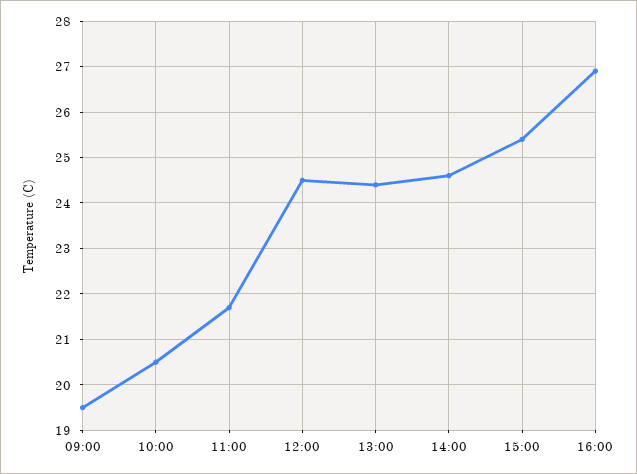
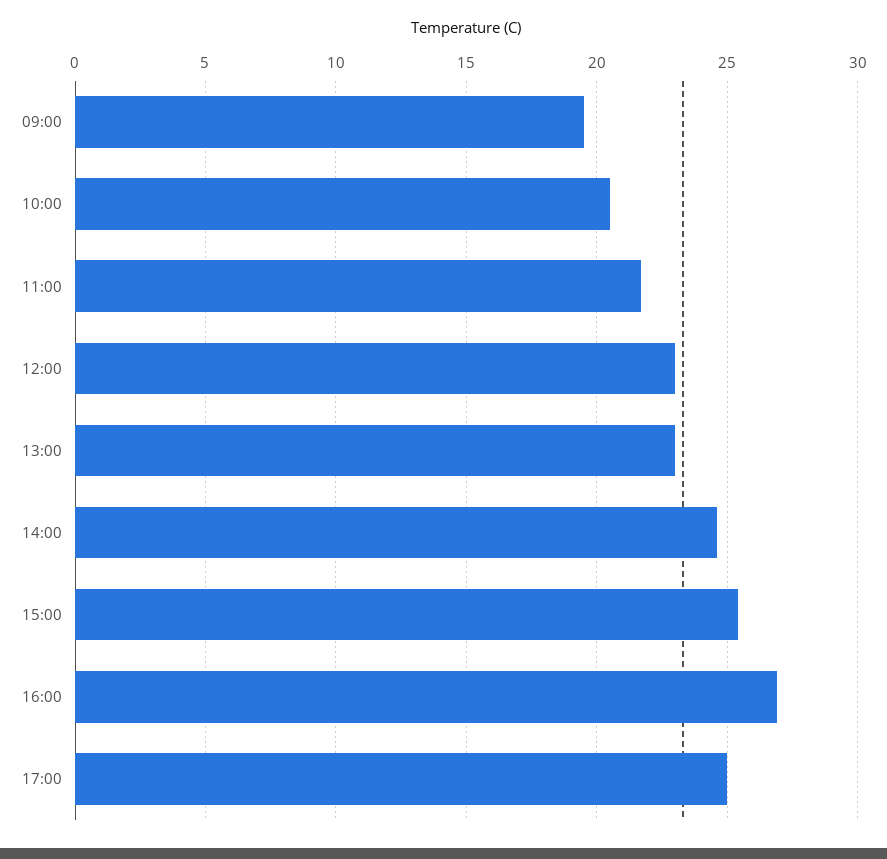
12:00: 24.5 -> 23
13:00: 24.5 -> 23
17:00: none -> 25

